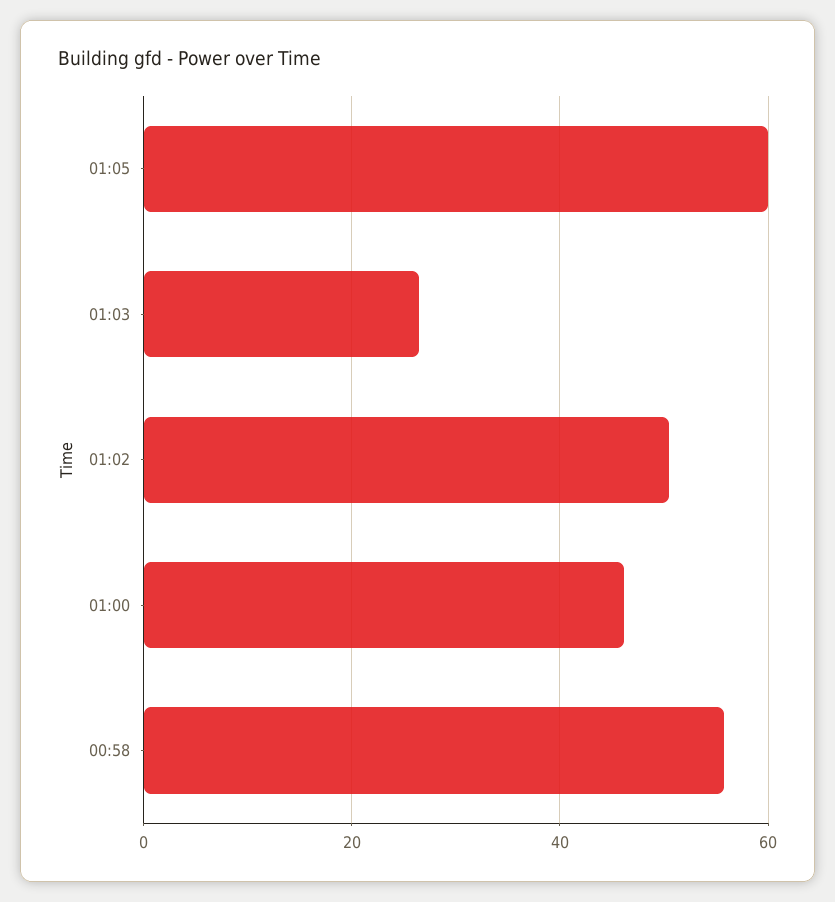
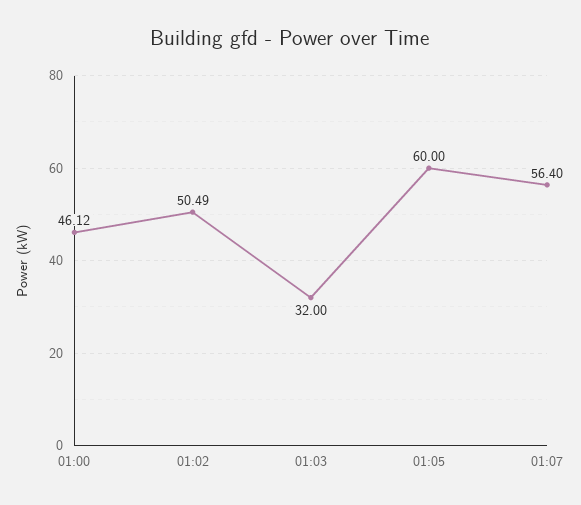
01:03: 26 -> 32
00:58: 56 -> none
01:07: none -> 56.4

